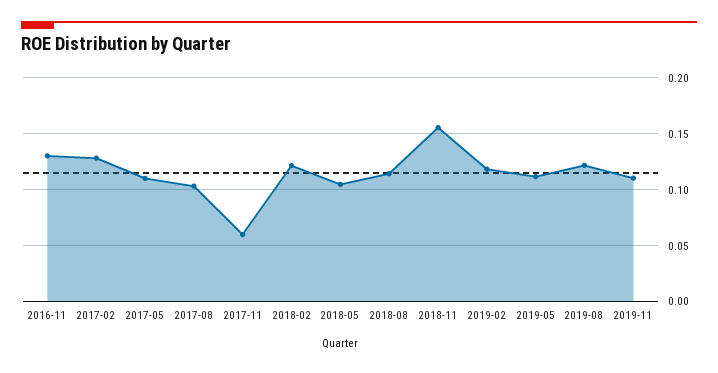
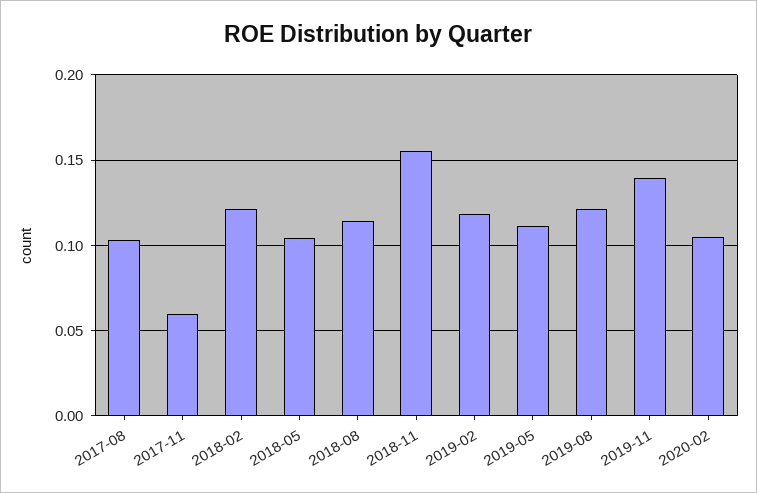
2016-11: 0.13 -> none
2017-02: 0.13 -> none
2017-05: 0.11 -> none
2019-11: 0.11 -> 0.14
2020-02: none -> 0.105

